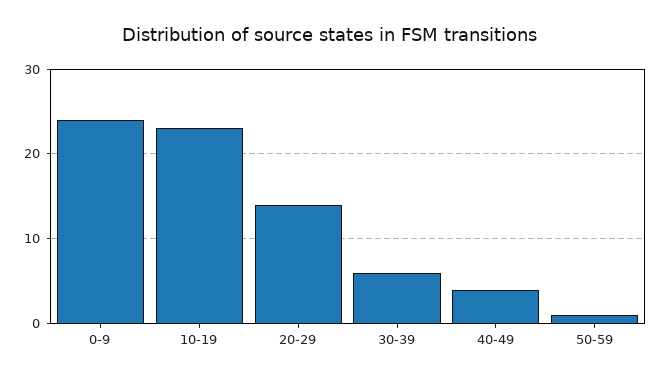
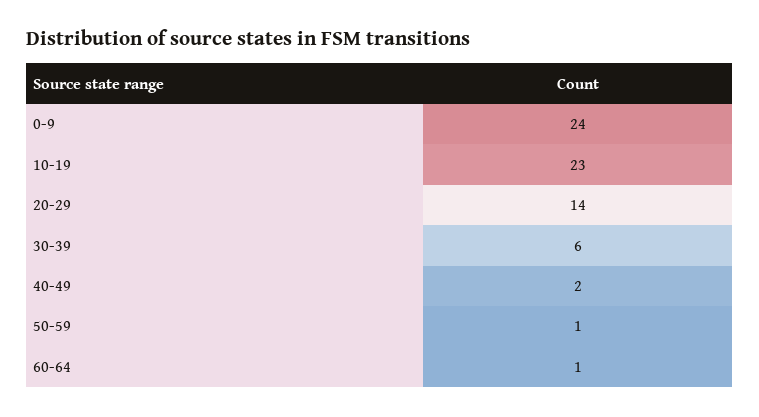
40-49: 4 -> 2
60-64: none -> 1

